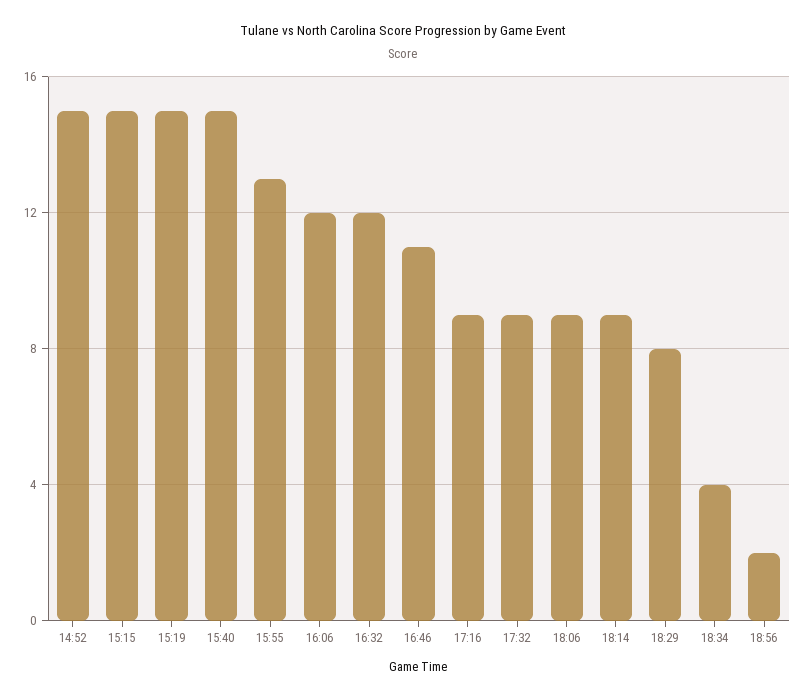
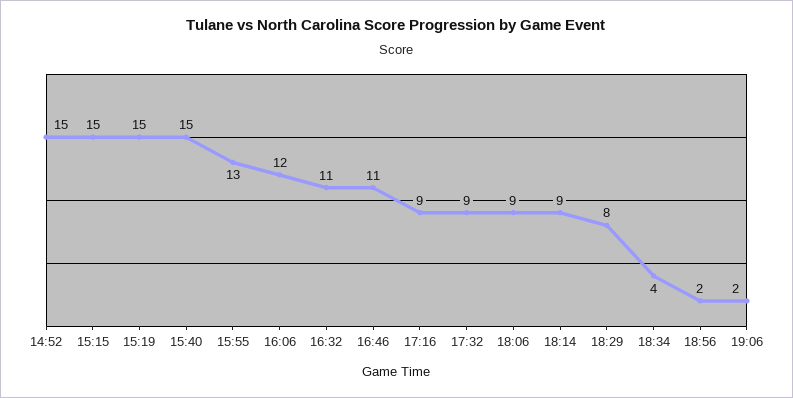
16:32: 12 -> 11
19:06: none -> 2

